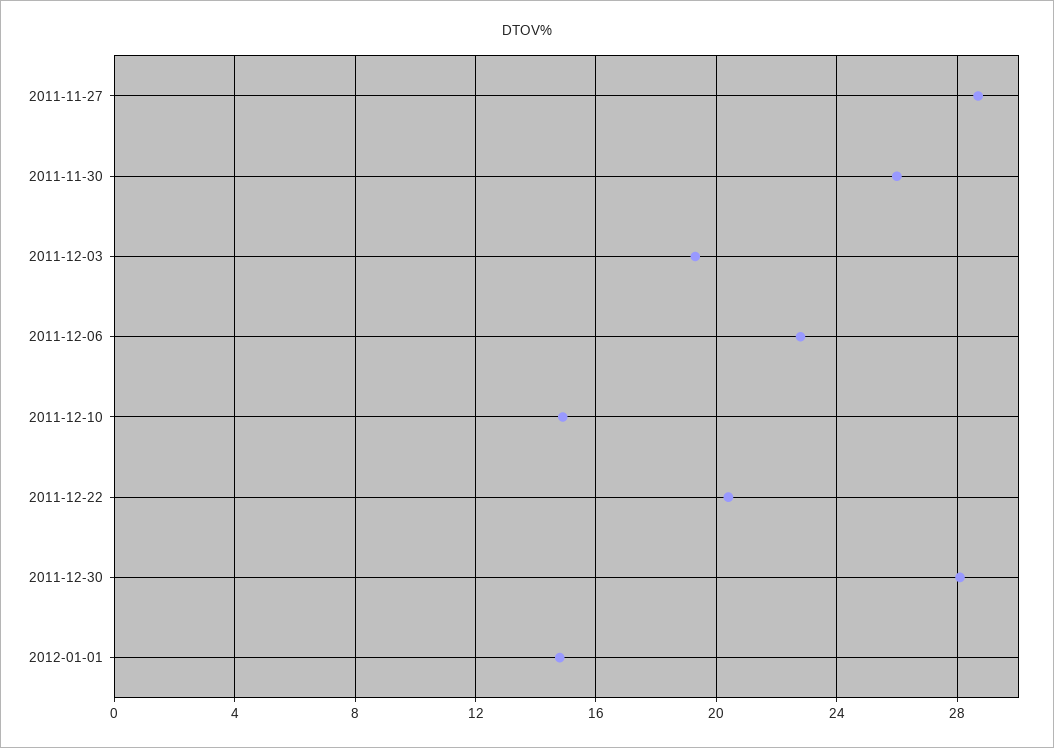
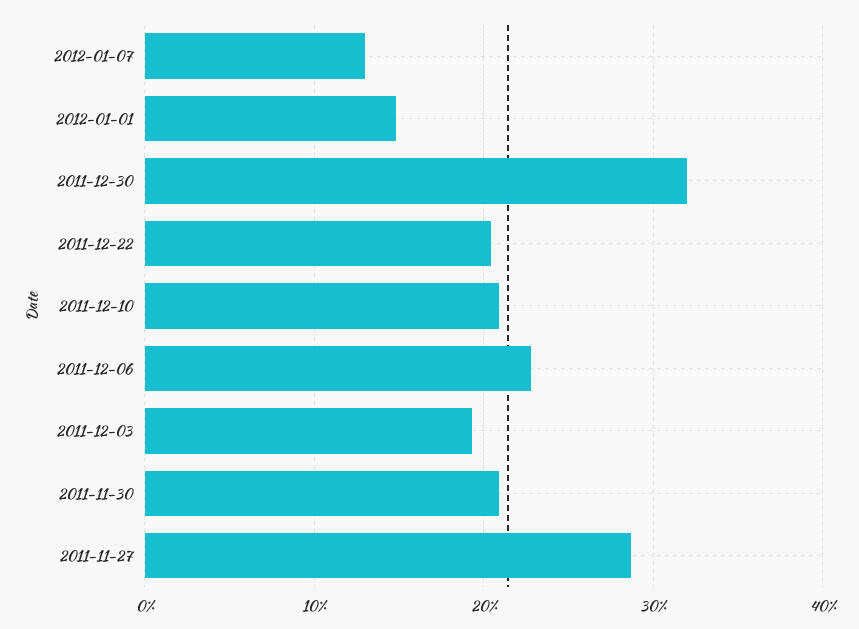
2011-11-30: 26 -> 21
2011-12-10: 15 -> 21
2011-12-30: 28 -> 32
2012-01-07: none -> 13

